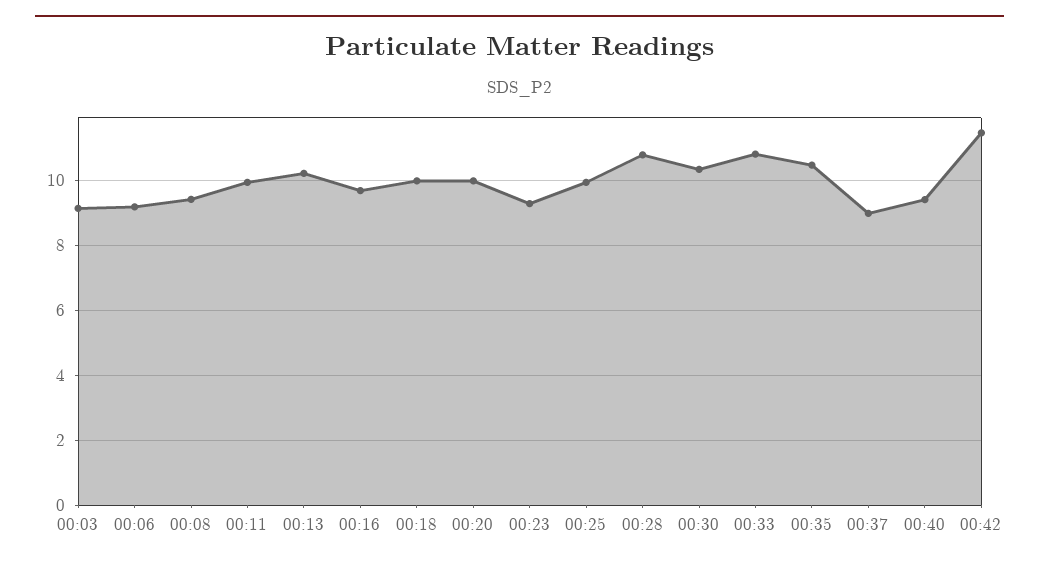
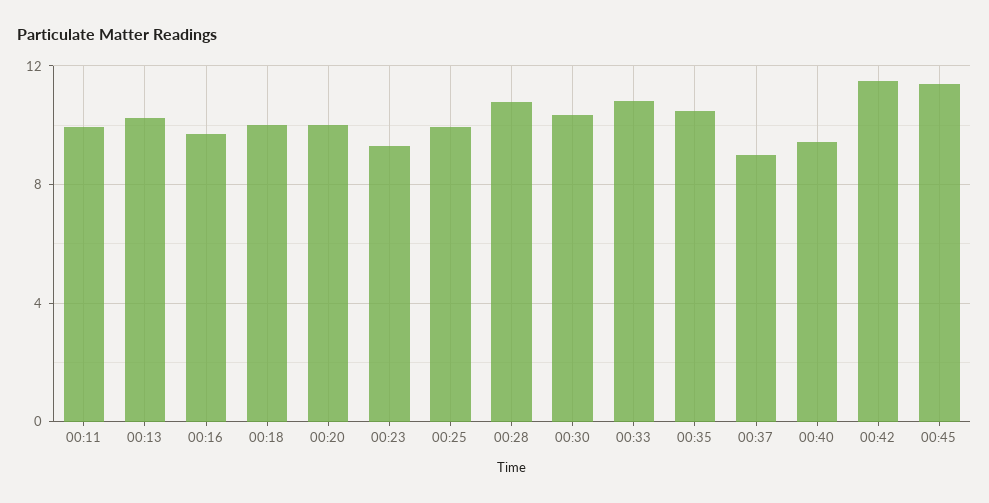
00:03: 9.2 -> none
00:06: 9.2 -> none
00:08: 9.4 -> none
00:45: none -> 11.5

